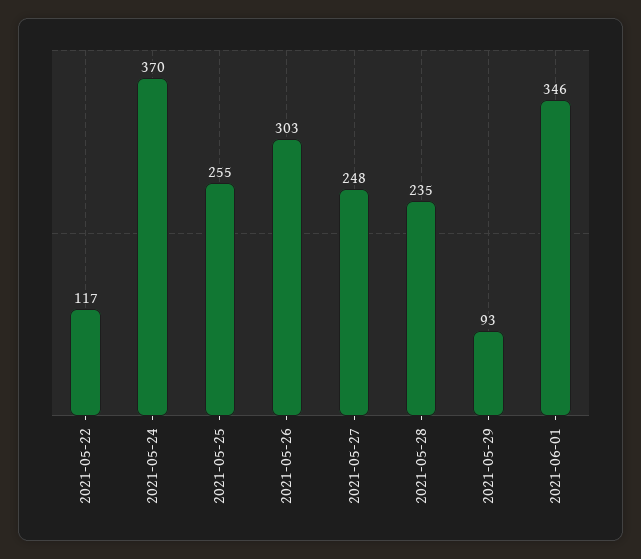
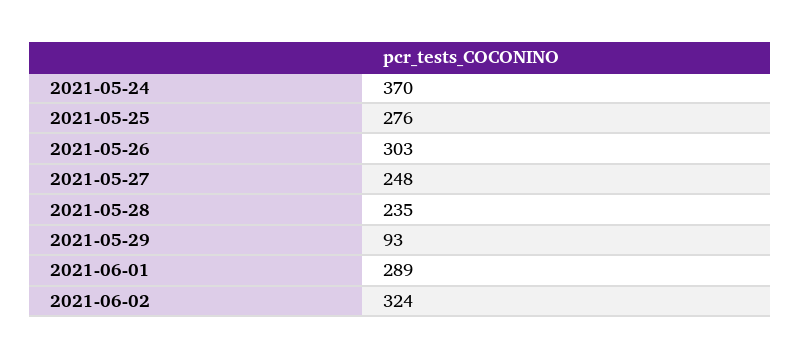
2021-05-22: 117 -> none
2021-05-25: 255 -> 276
2021-06-01: 346 -> 289
2021-06-02: none -> 324

